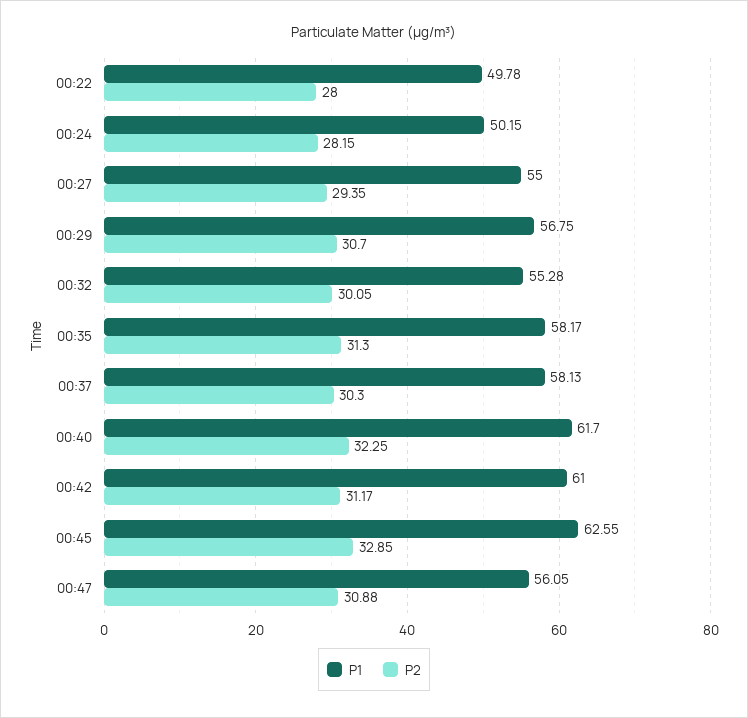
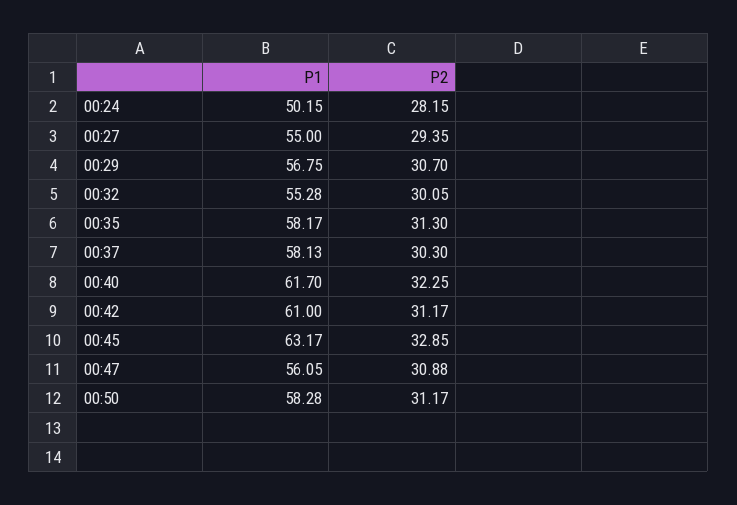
P1, 00:22: 49.78 -> none
P2, 00:22: 28 -> none
P1, 00:45: 62.55 -> 63.17
P1, 00:50: none -> 58.28
P2, 00:50: none -> 31.17

